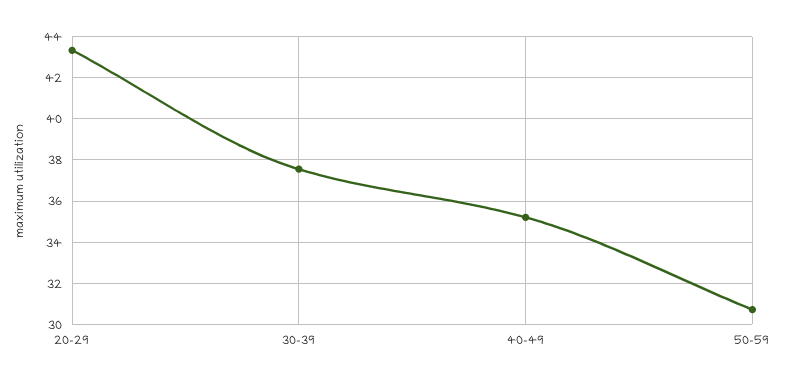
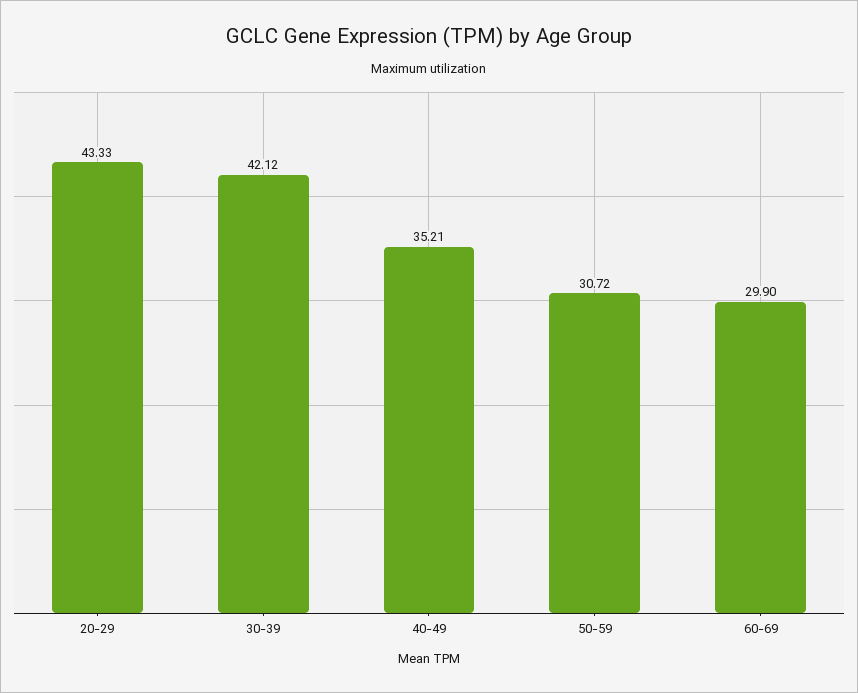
30-39: 37.5 -> 42.12
60-69: none -> 29.9

